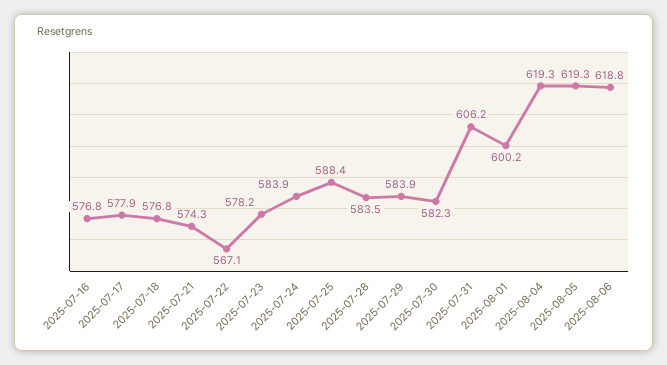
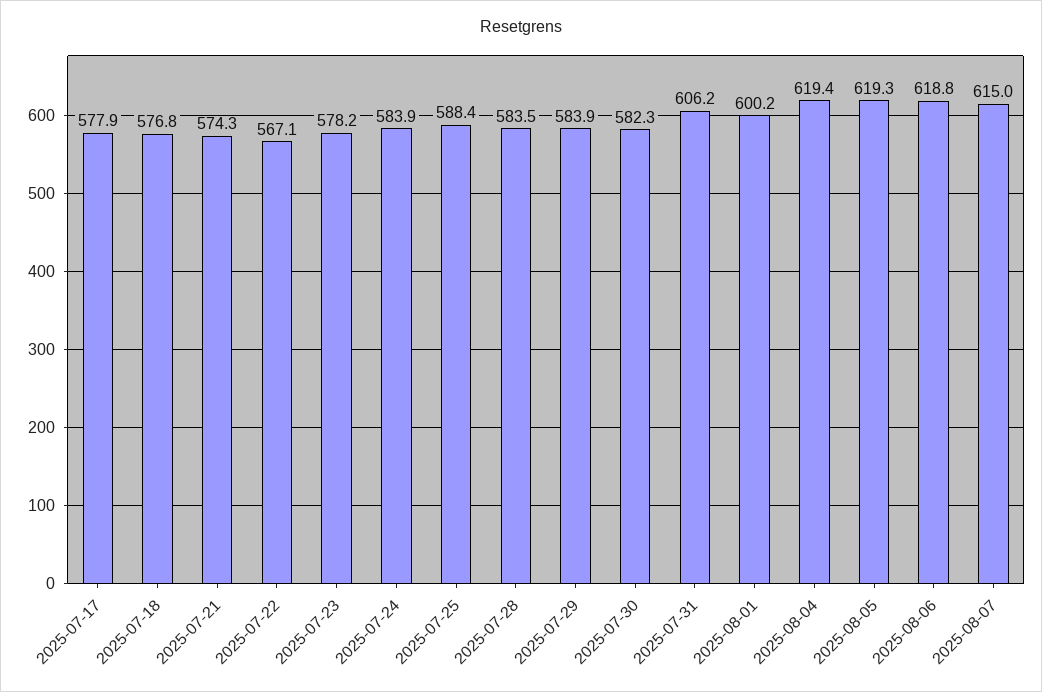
2025-07-16: 576.8 -> none
2025-08-04: 619.3 -> 619.4
2025-08-07: none -> 615

